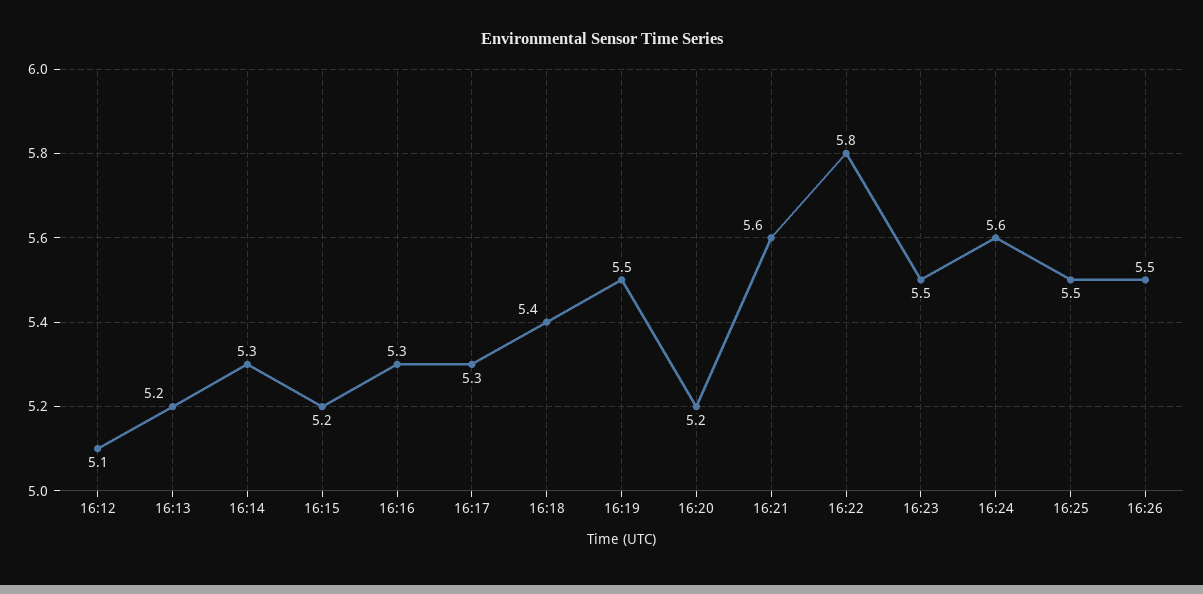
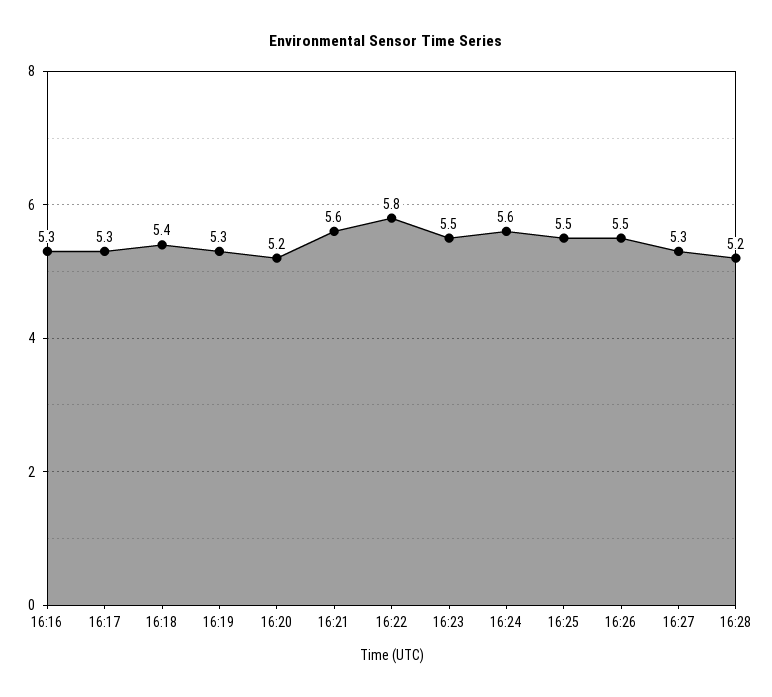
16:12: 5.1 -> none
16:13: 5.2 -> none
16:14: 5.3 -> none
16:15: 5.2 -> none
16:19: 5.5 -> 5.3
16:27: none -> 5.3
16:28: none -> 5.2

